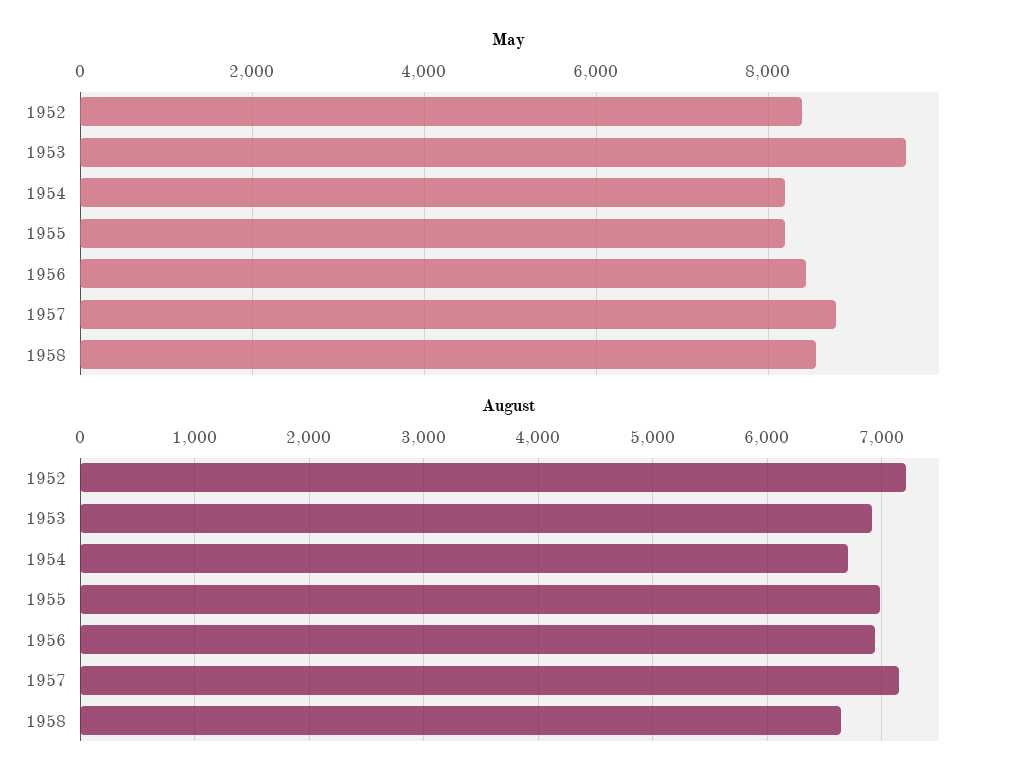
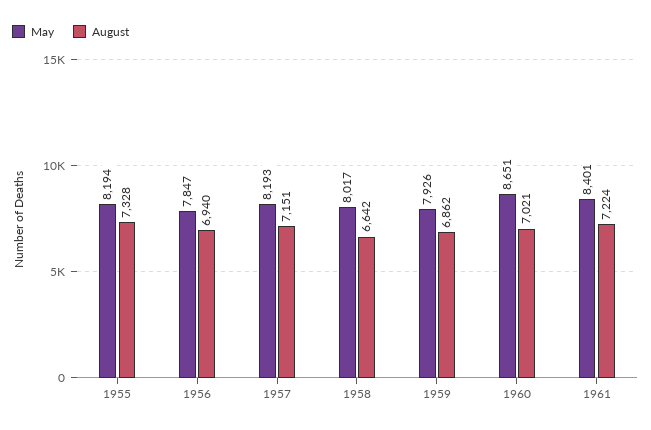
May, 1952: 8400 -> none
May, 1953: 9600 -> none
May, 1954: 8200 -> none
May, 1956: 8400 -> 7847
May, 1957: 8800 -> 8193
May, 1958: 8600 -> 8017
August, 1952: 7200 -> none
August, 1953: 6900 -> none
August, 1954: 6700 -> none
August, 1955: 7000 -> 7328
May, 1959: none -> 7926
August, 1959: none -> 6862
May, 1960: none -> 8651
August, 1960: none -> 7021
May, 1961: none -> 8401
August, 1961: none -> 7224

